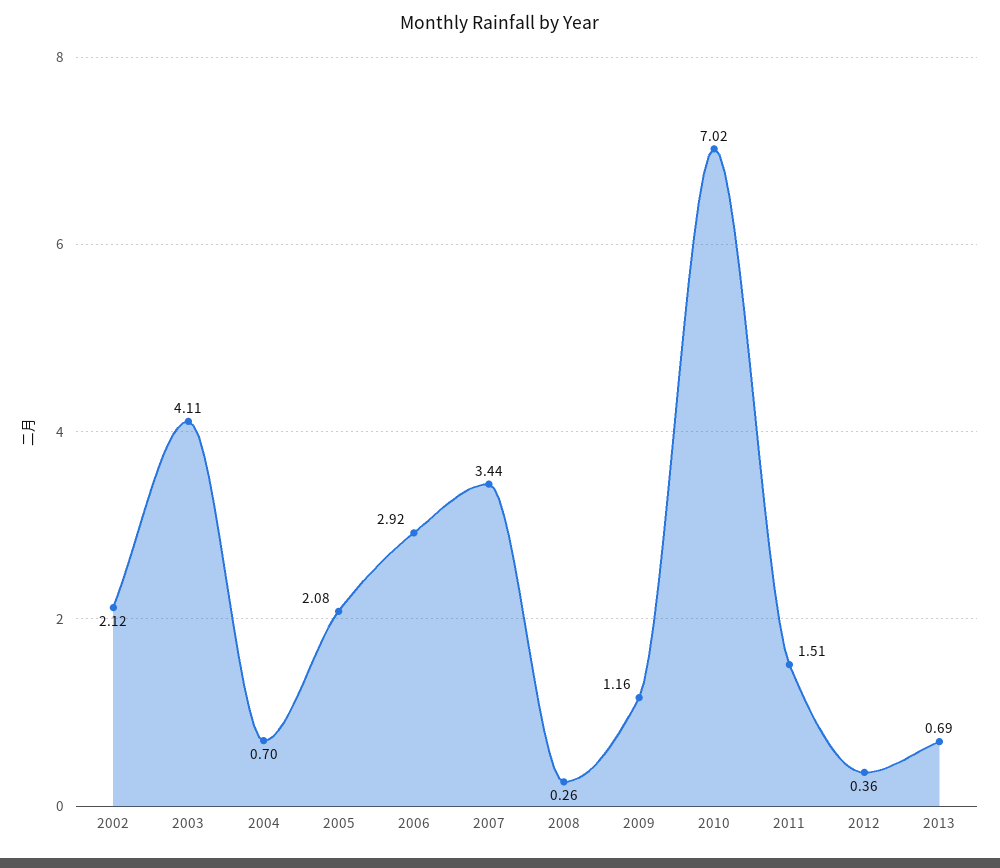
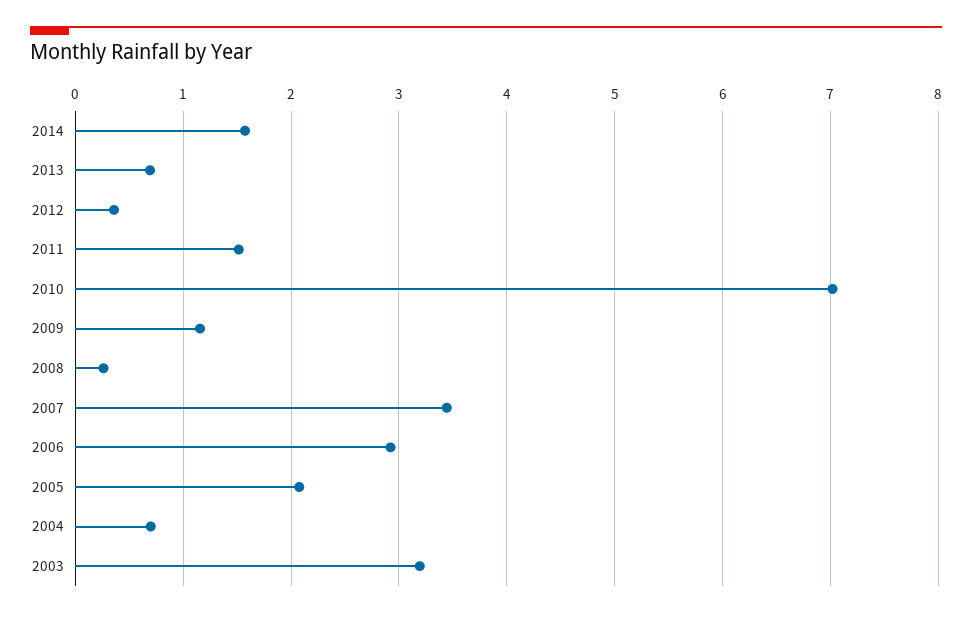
2002: 2.12 -> none
2003: 4.11 -> 3.2
2014: none -> 1.6

